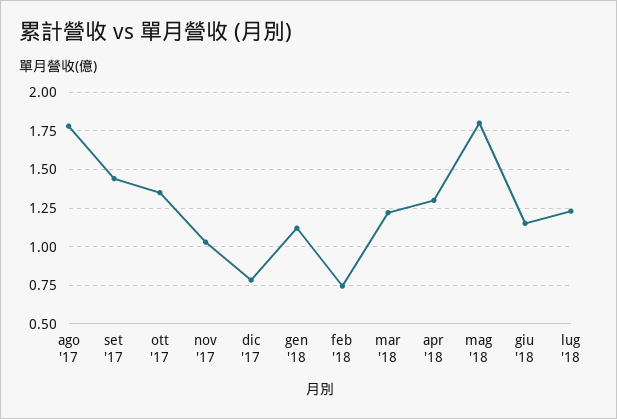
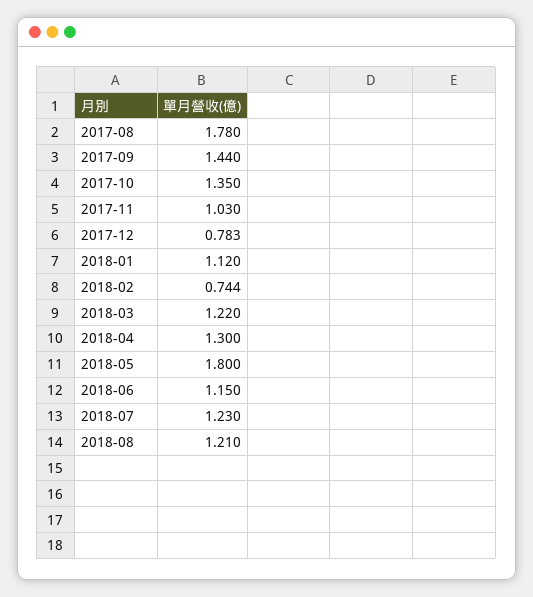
2018-08: none -> 1.21

